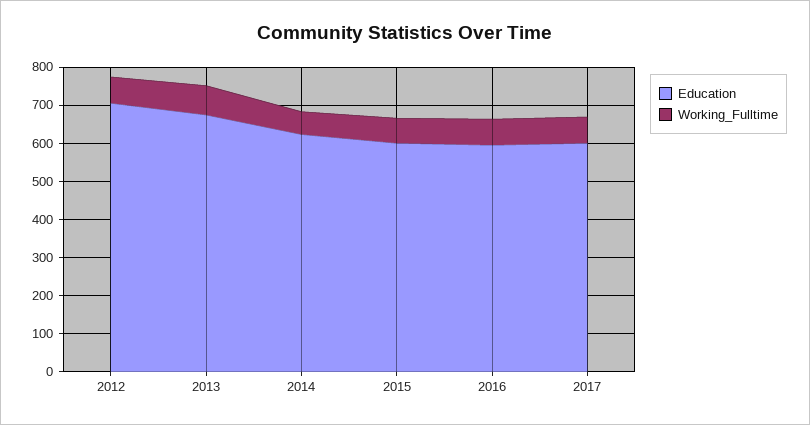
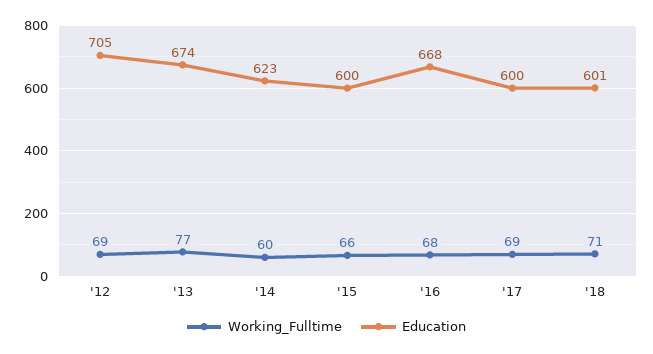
Education, 2016: 600 -> 668
Working_Fulltime, '18: none -> 71
Education, '18: none -> 601

